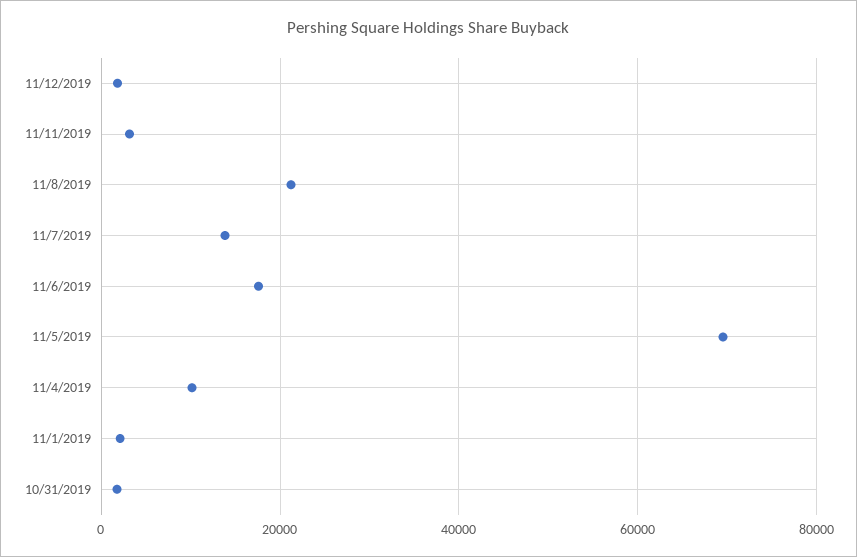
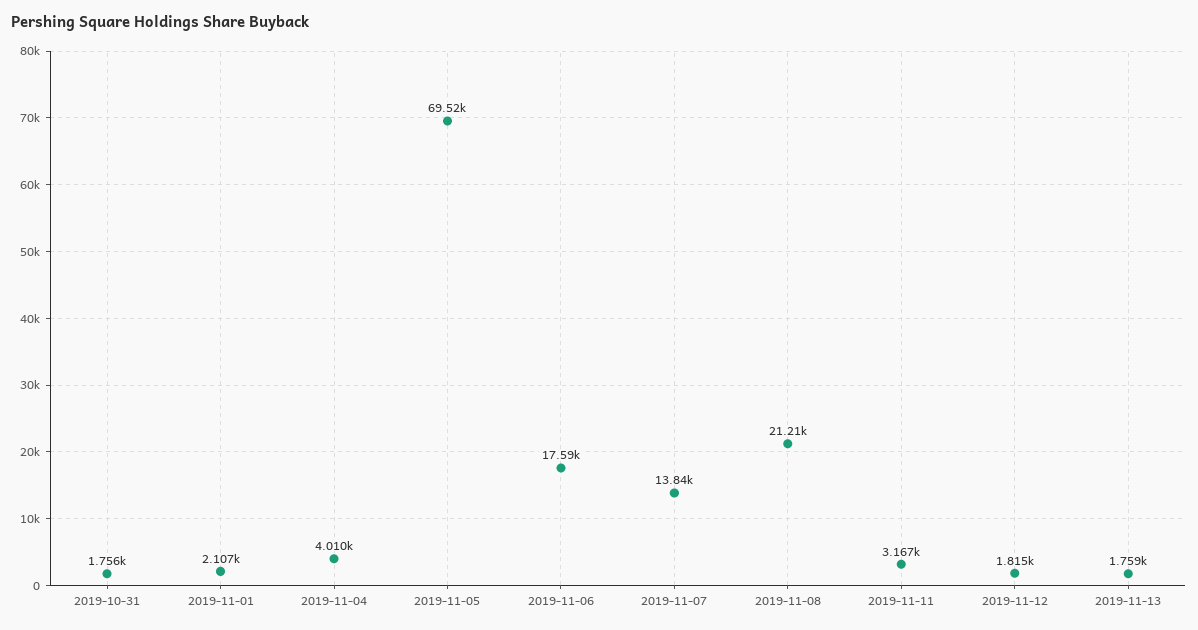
11/4/2019: 10000 -> 4010
2019-11-13: none -> 1759

